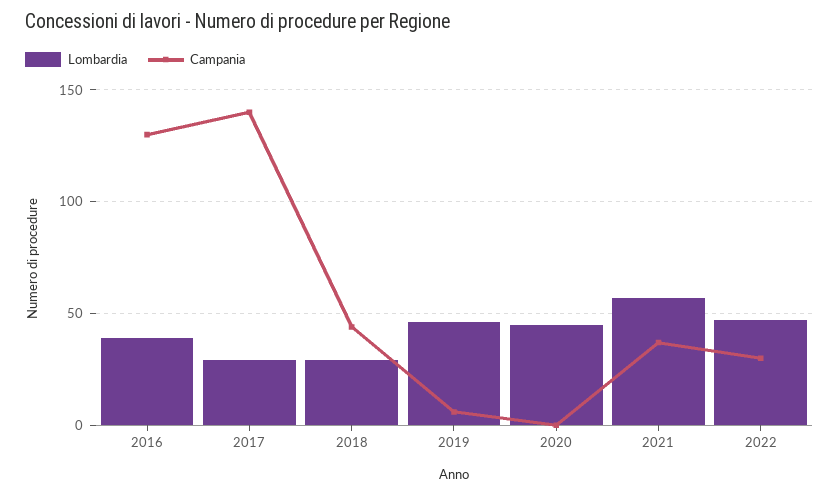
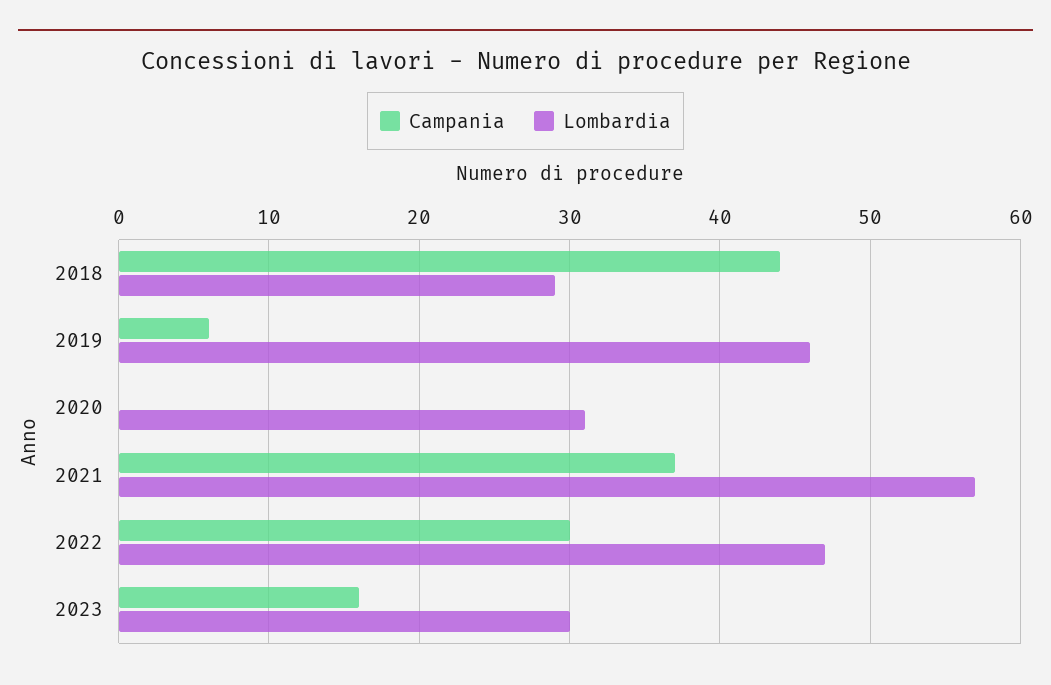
Lombardia, 2016: 40 -> none
Campania, 2016: 130 -> none
Lombardia, 2017: 30 -> none
Campania, 2017: 140 -> none
Lombardia, 2020: 45 -> 31
Campania, 2023: none -> 16
Lombardia, 2023: none -> 30

